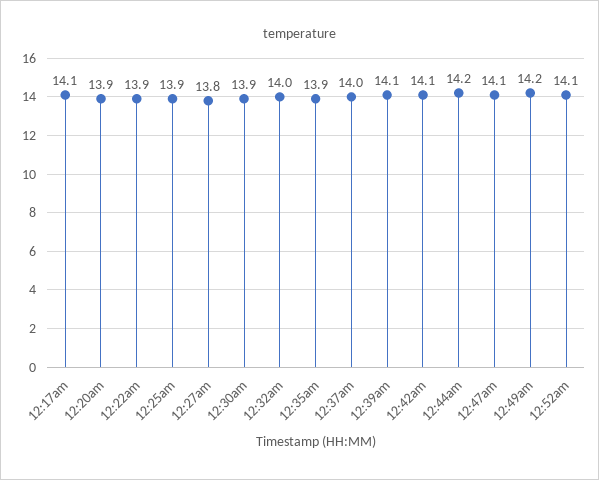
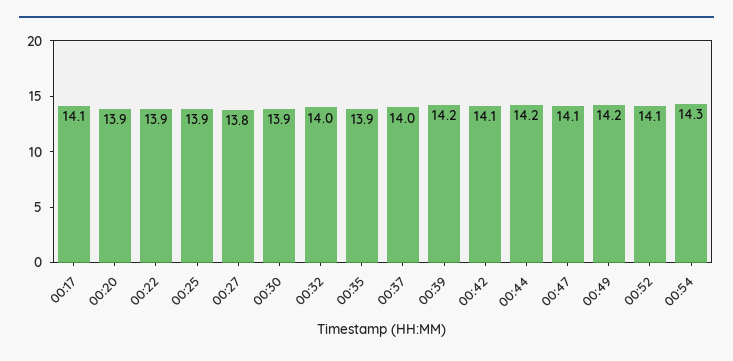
12:39am: 14.1 -> 14.2
00:54: none -> 14.3

